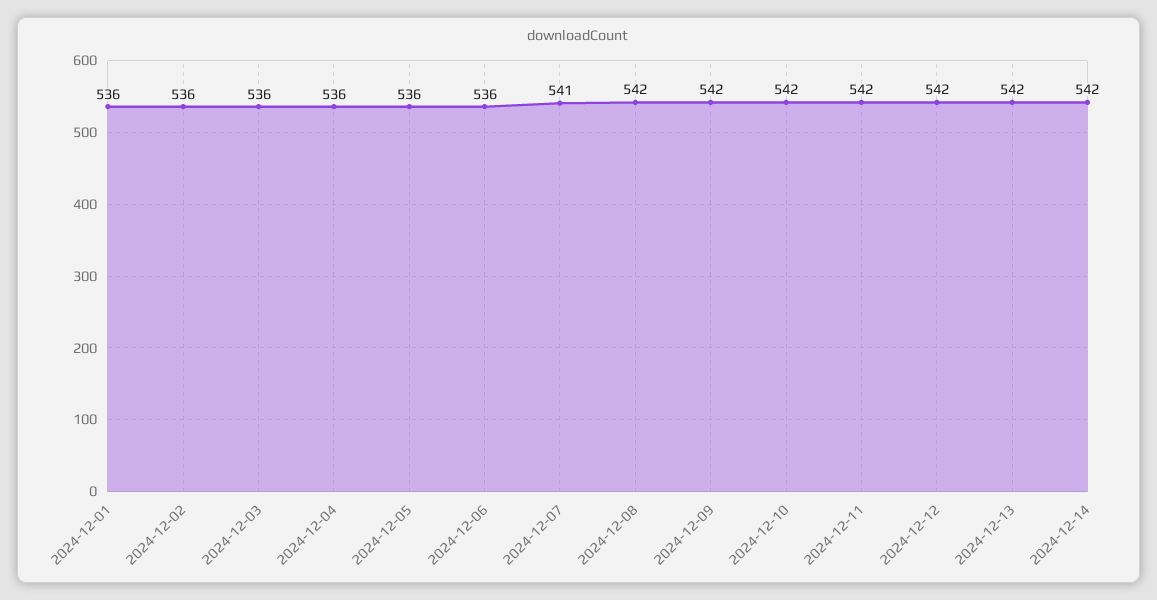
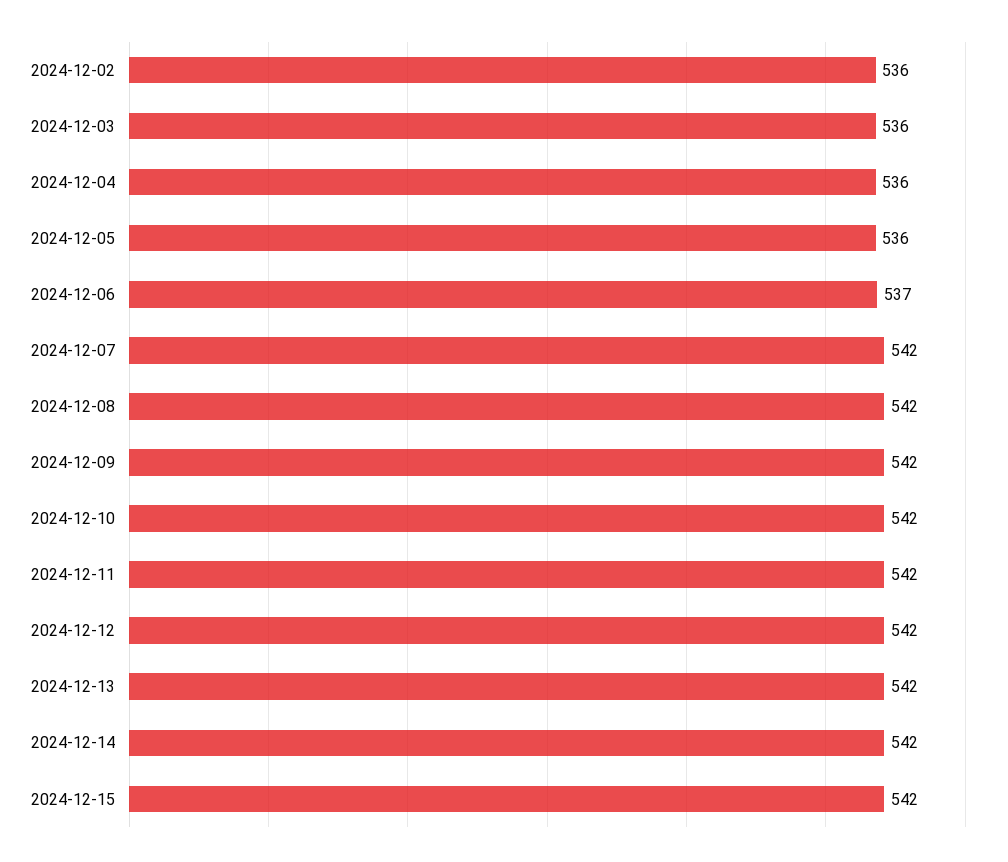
2024-12-01: 536 -> none
2024-12-06: 536 -> 537
2024-12-07: 541 -> 542
2024-12-15: none -> 542

